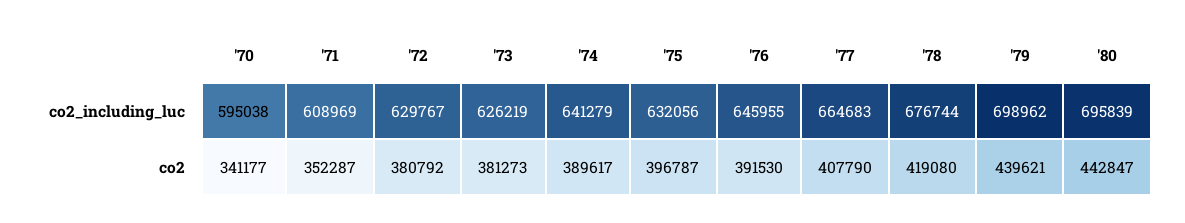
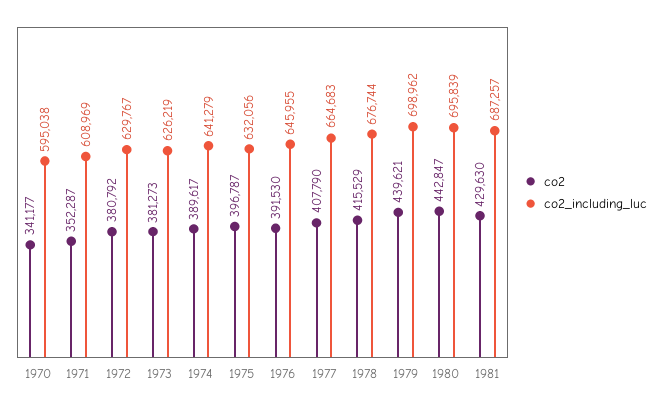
co2, '78: 419080 -> 415529
co2, 1981: none -> 429630
co2_including_luc, 1981: none -> 687257

